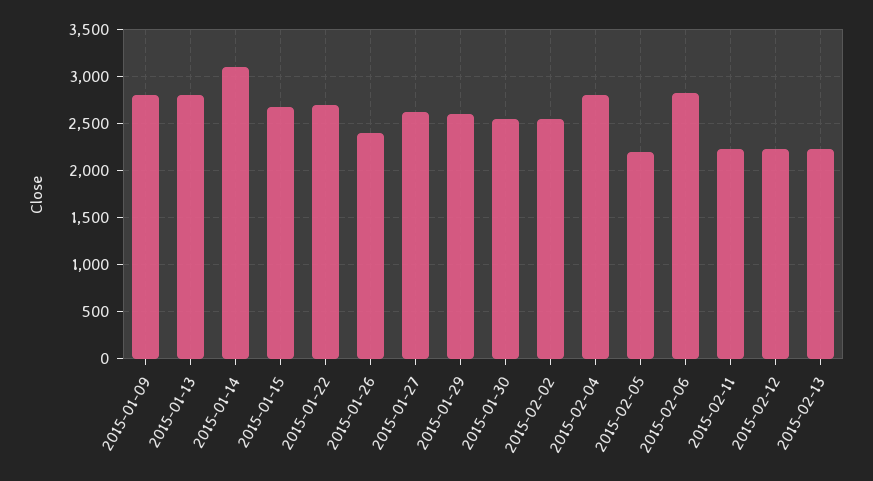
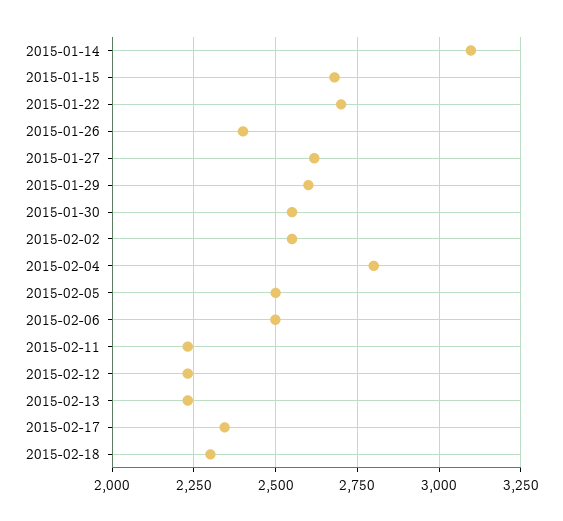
2015-01-09: 2800 -> none
2015-01-13: 2800 -> none
2015-02-05: 2200 -> 2500
2015-02-06: 2800 -> 2500
2015-02-17: none -> 2350
2015-02-18: none -> 2300

